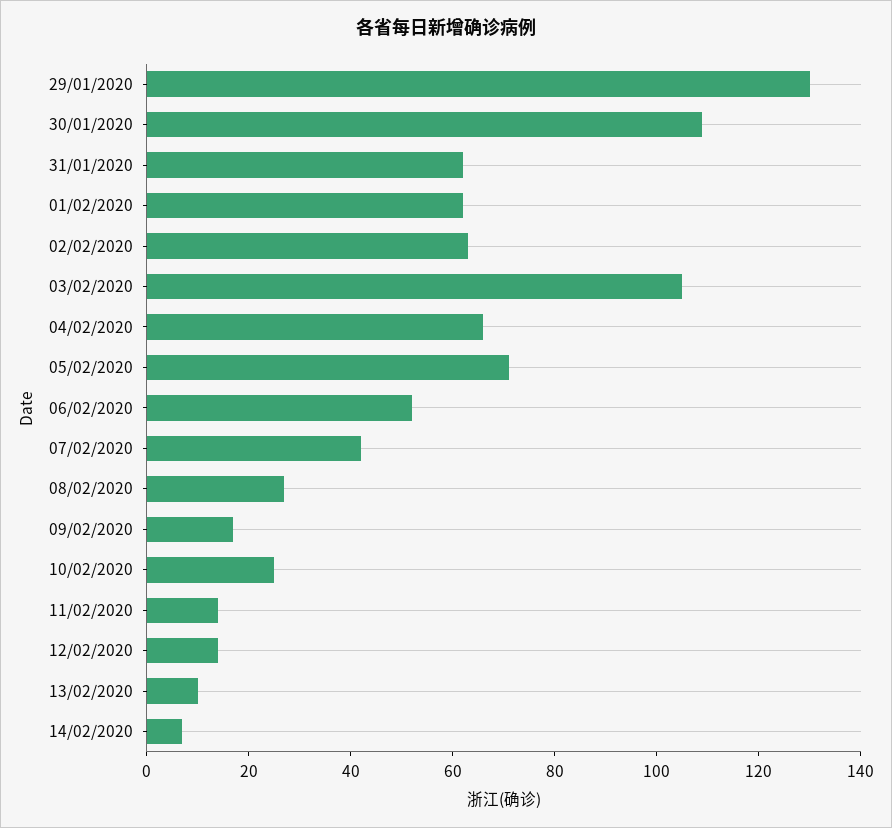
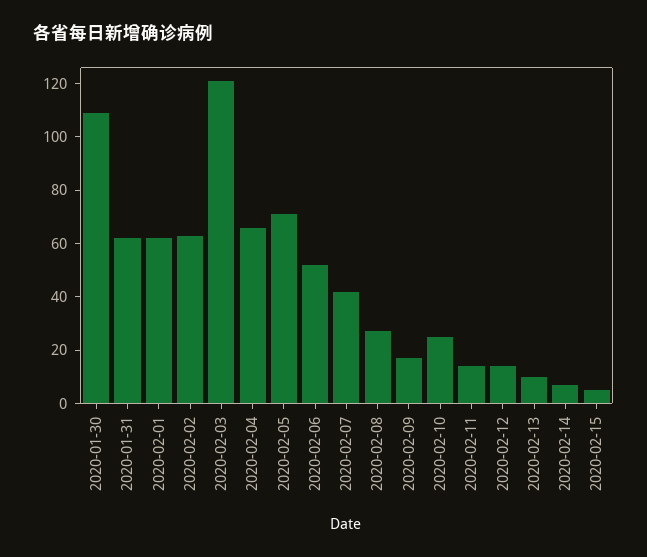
29/01/2020: 130 -> none
03/02/2020: 105 -> 120
2020-02-15: none -> 5

